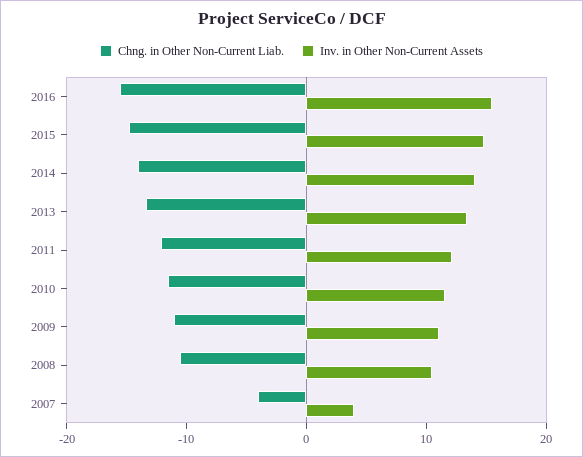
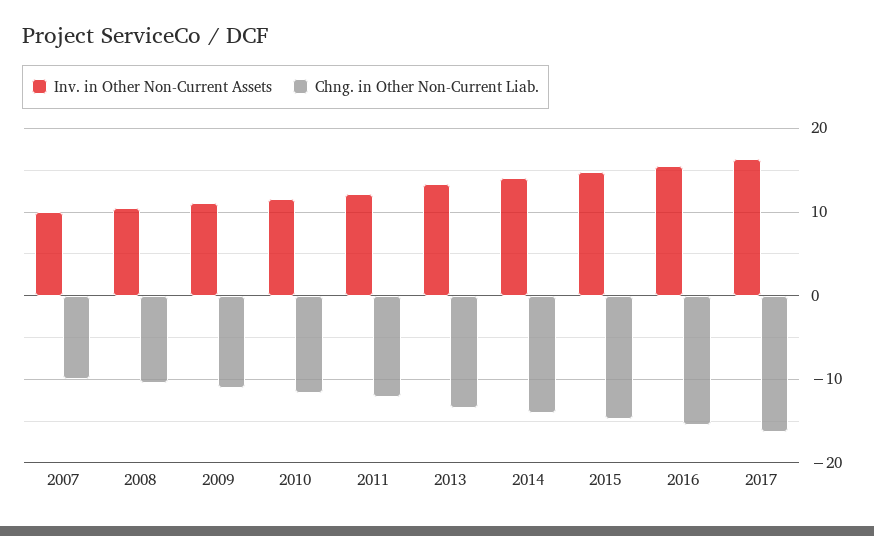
Chng. in Other Non-Current Liab., 2007: -4 -> -10
Inv. in Other Non-Current Assets, 2007: 4 -> 10
Inv. in Other Non-Current Assets, 2017: none -> 16
Chng. in Other Non-Current Liab., 2017: none -> -16

